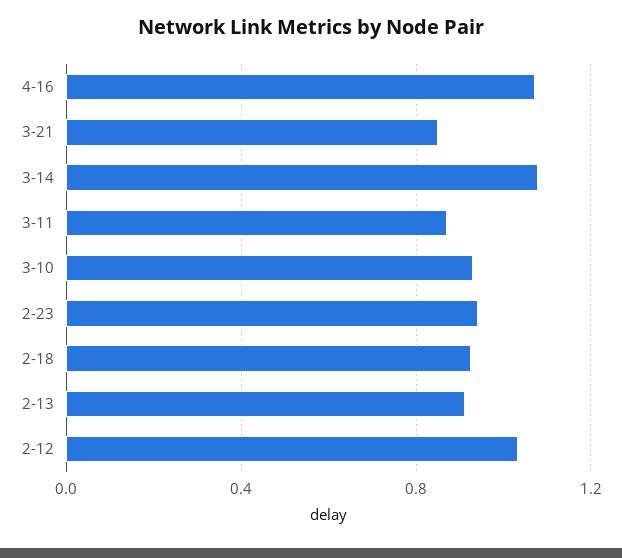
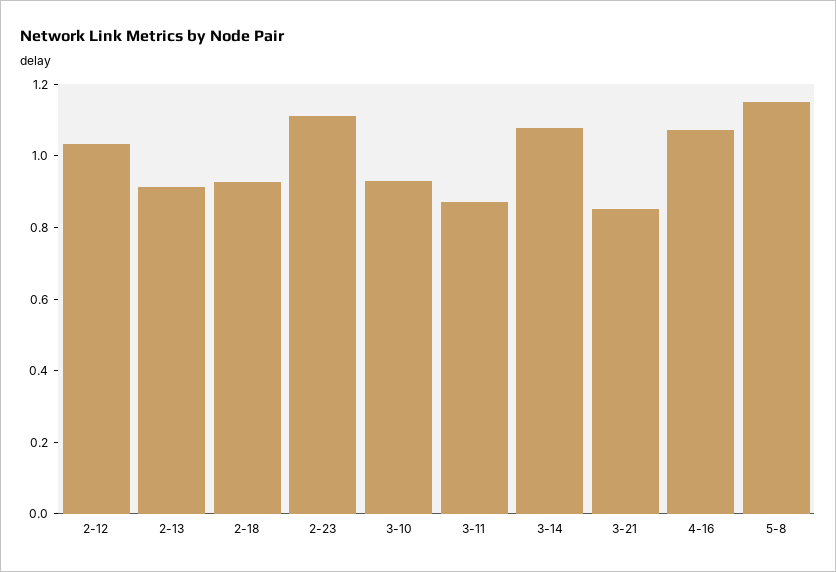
2-23: 0.95 -> 1.1
5-8: none -> 1.15

